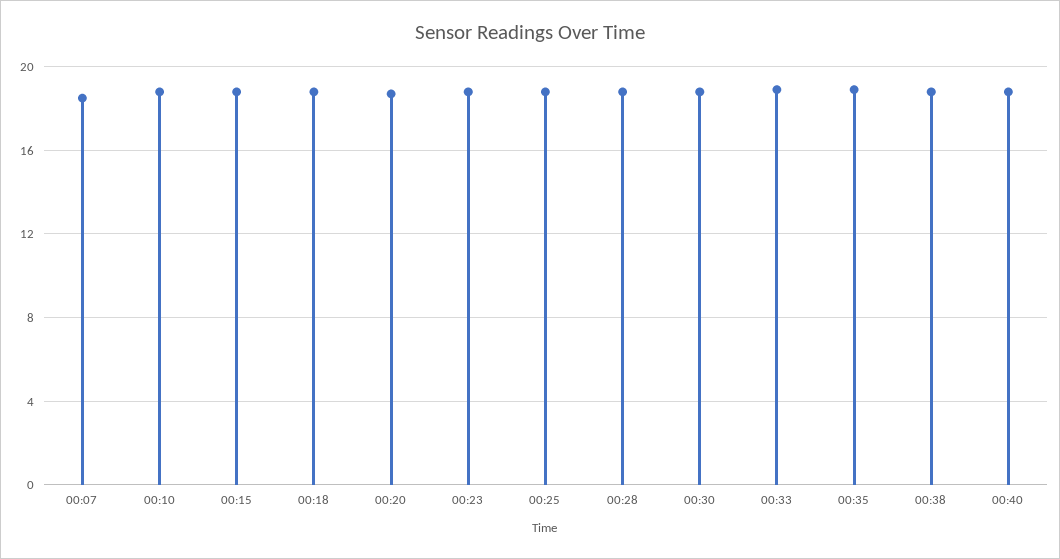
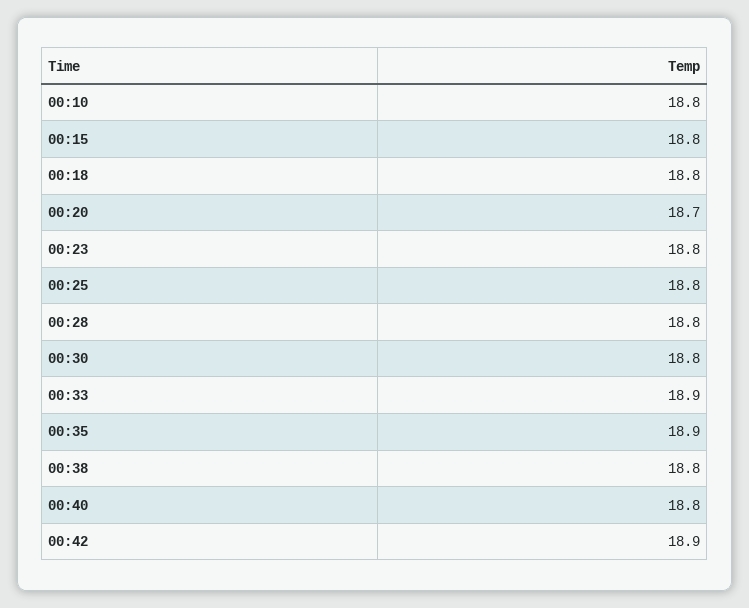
00:07: 18.5 -> none
00:42: none -> 18.9

